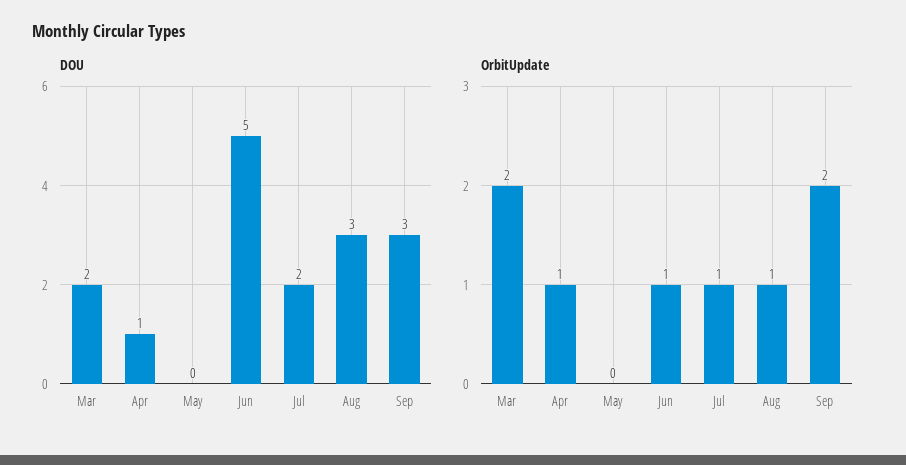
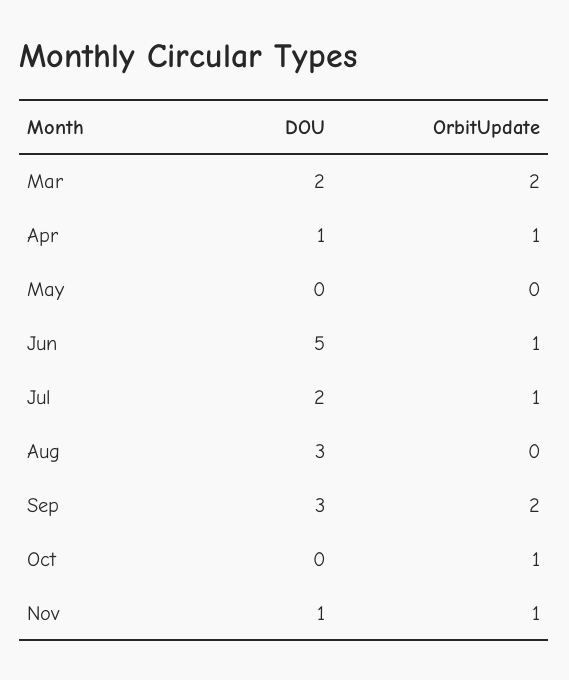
OrbitUpdate, Aug: 1 -> 0
DOU, Oct: none -> 0
OrbitUpdate, Oct: none -> 1
DOU, Nov: none -> 1
OrbitUpdate, Nov: none -> 1

